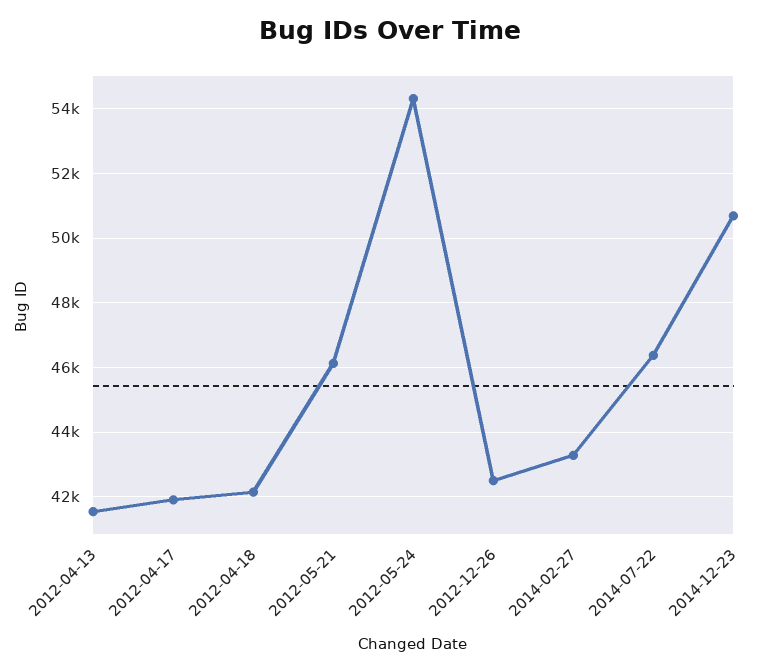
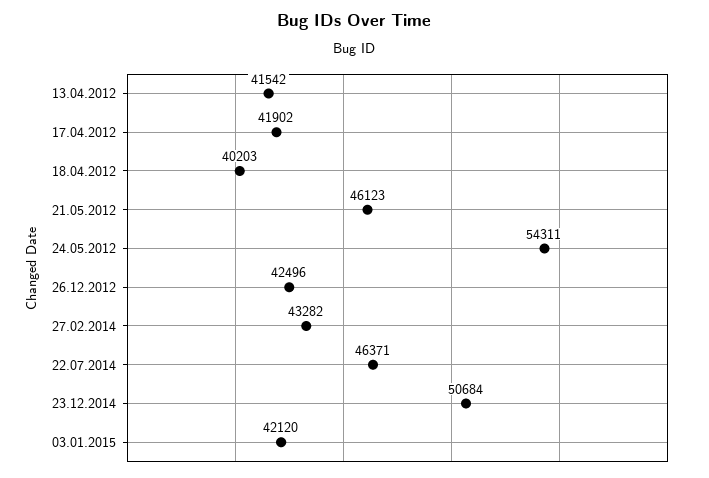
2012-04-18: 42200 -> 40203
03.01.2015: none -> 42120

